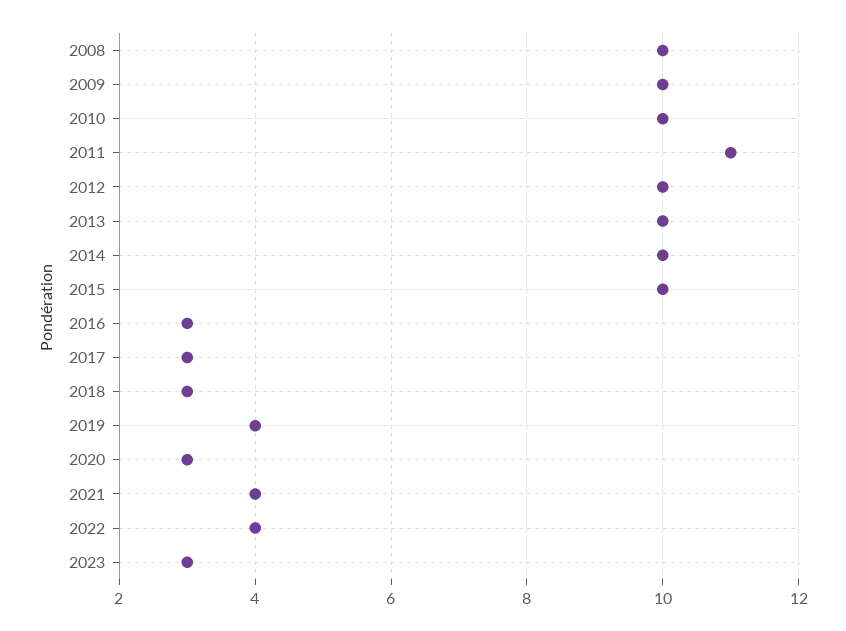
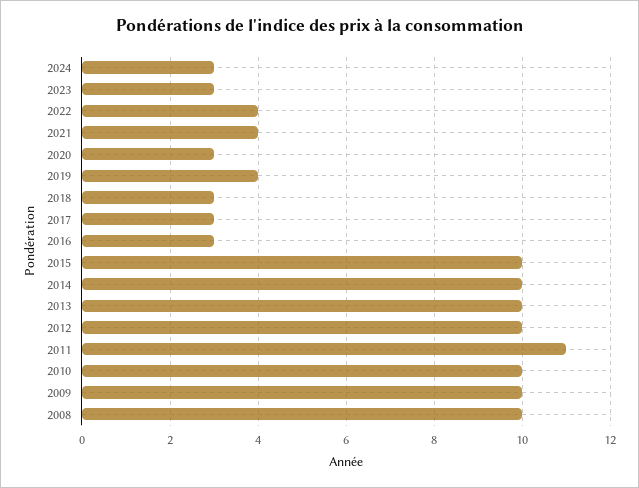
2024: none -> 3

